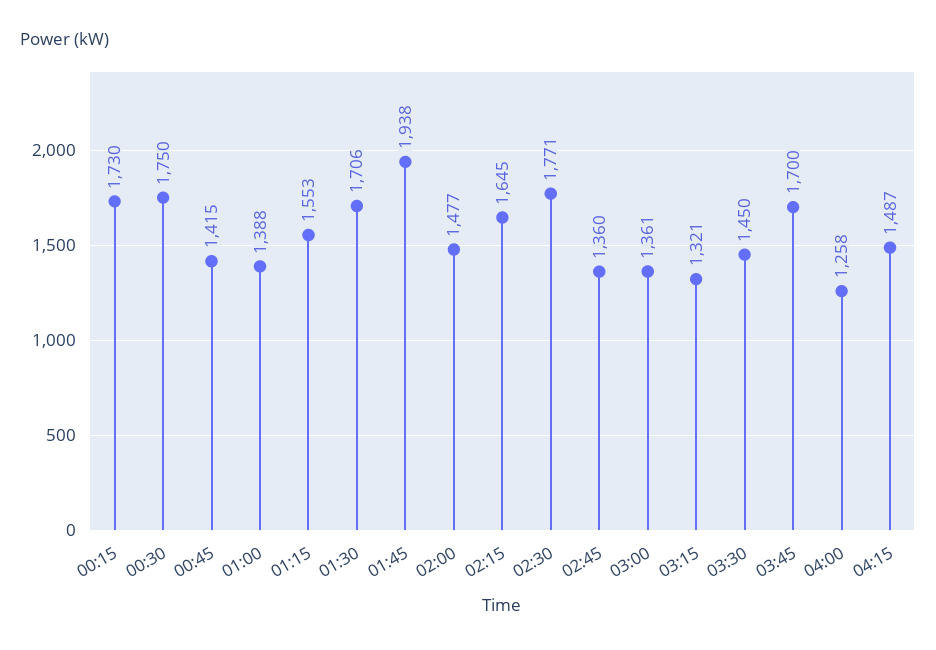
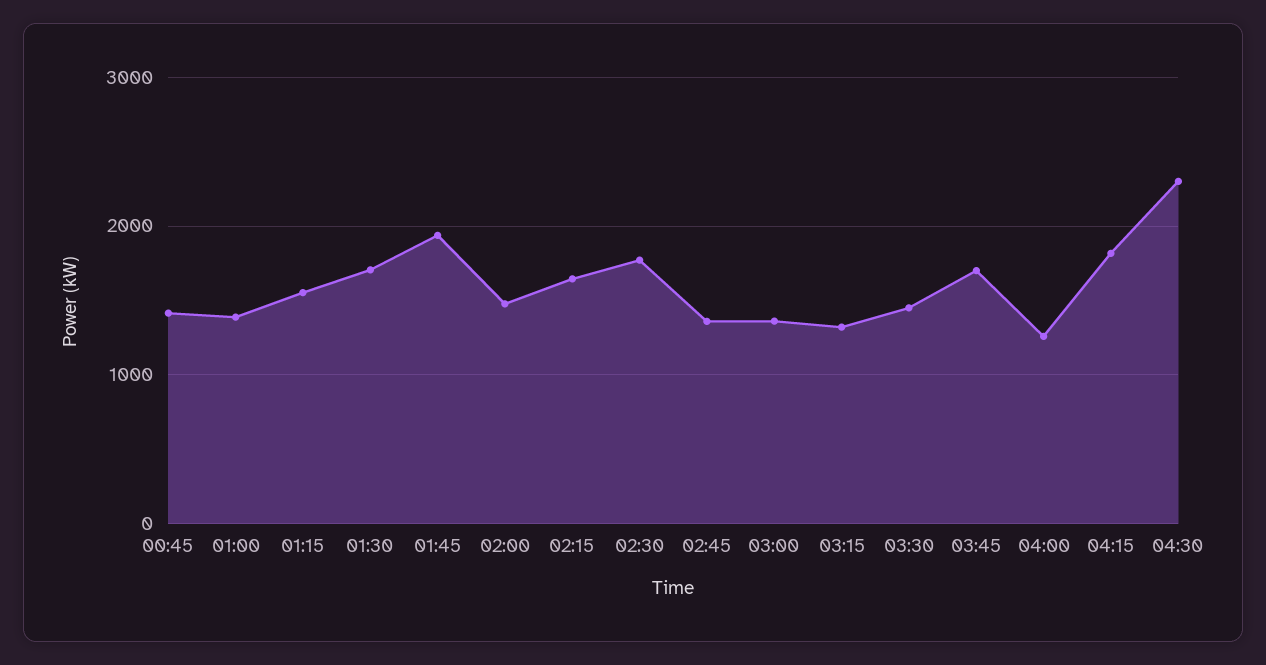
00:15: 1730 -> none
00:30: 1750 -> none
04:15: 1487 -> 1800
04:30: none -> 2300

